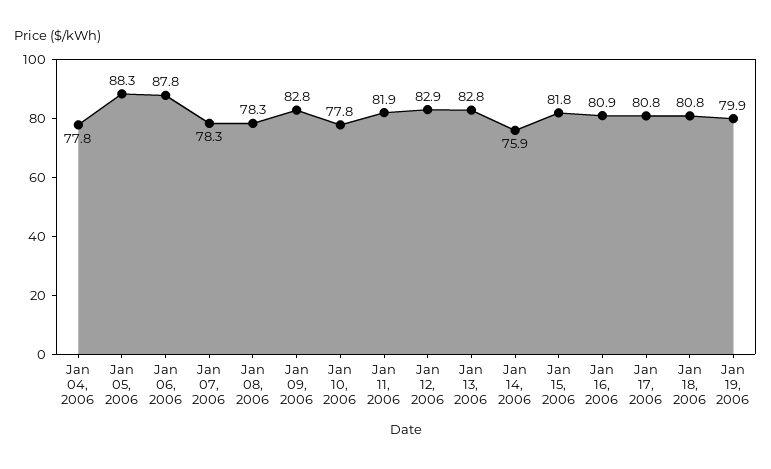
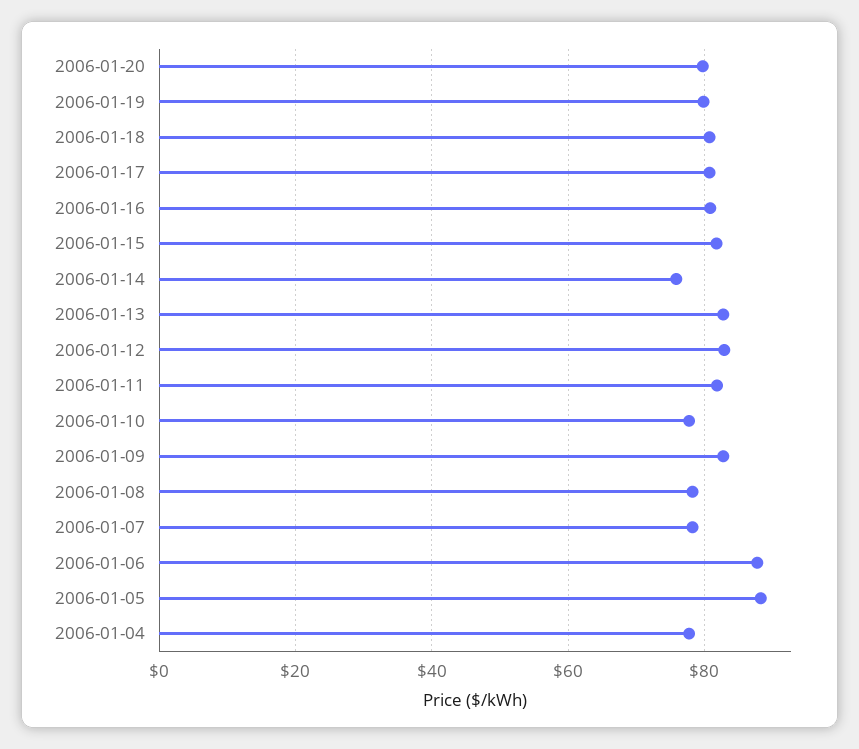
2006-01-20: none -> 80

